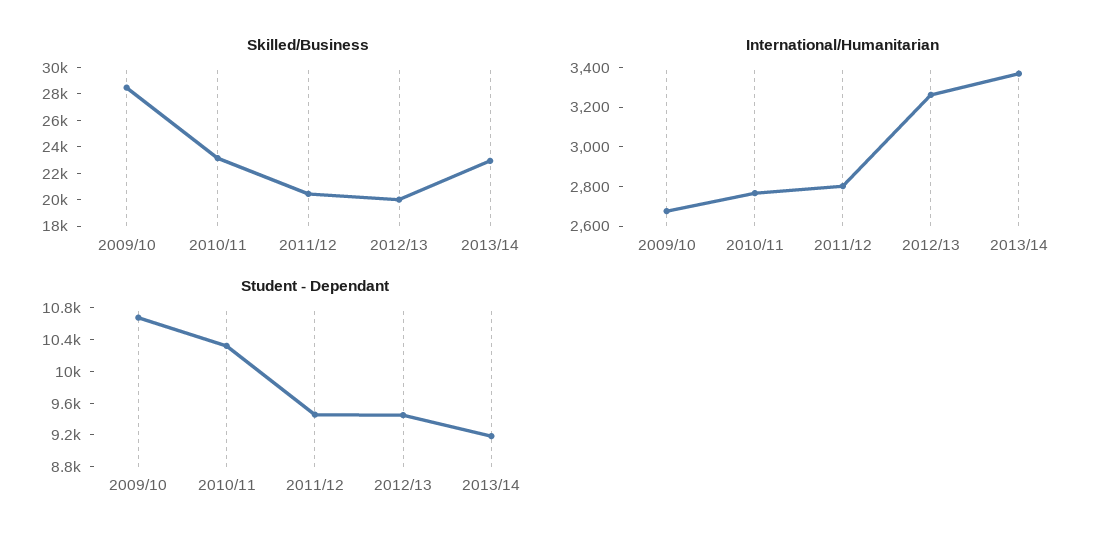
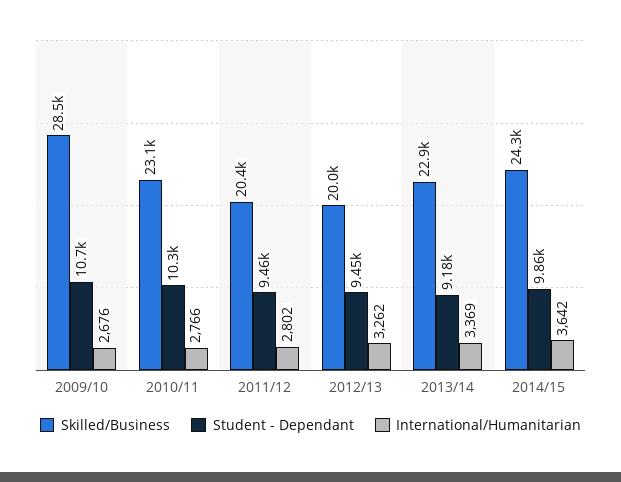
Skilled/Business, 2014/15: none -> 24300
Student - Dependant, 2014/15: none -> 9860
International/Humanitarian, 2014/15: none -> 3642

